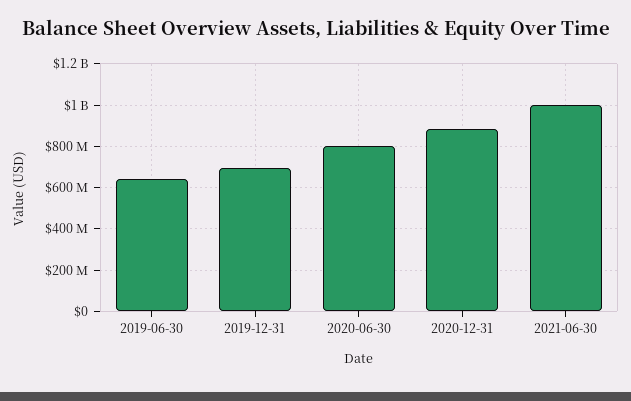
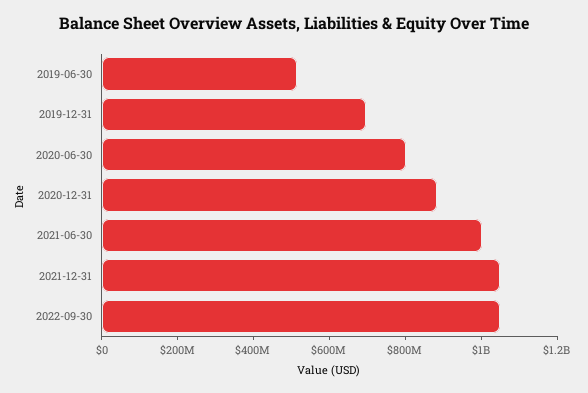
2019-06-30: 650000000 -> 500000000
2021-12-31: none -> 1050000000
2022-09-30: none -> 1050000000

